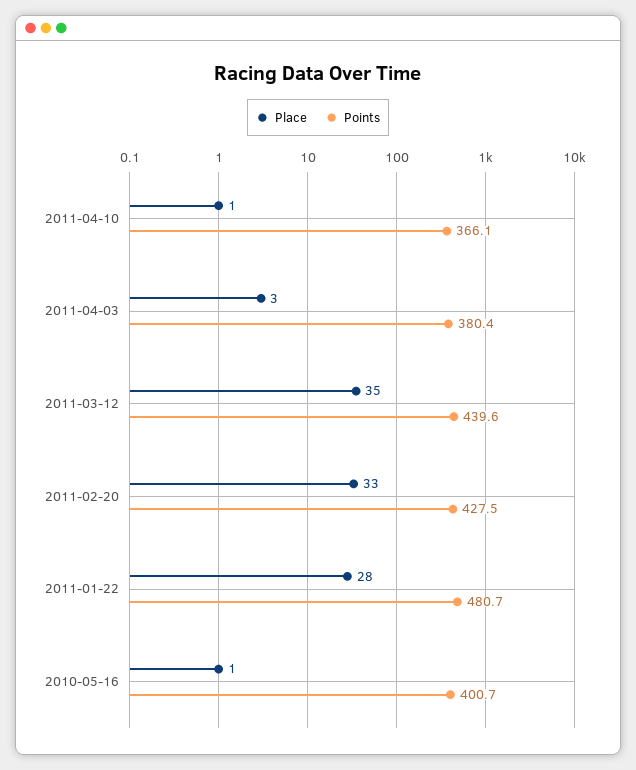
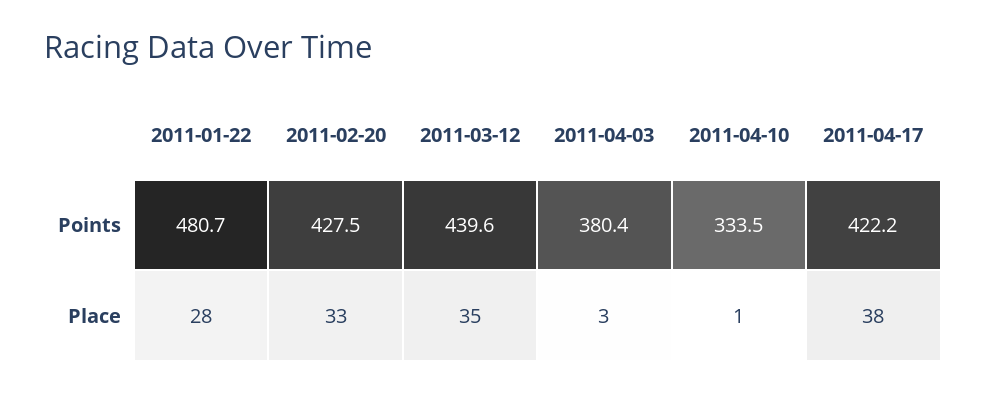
Points, 2011-04-10: 366.1 -> 333.5
Place, 2010-05-16: 1 -> none
Points, 2010-05-16: 400.7 -> none
Points, 2011-04-17: none -> 422.2
Place, 2011-04-17: none -> 38

